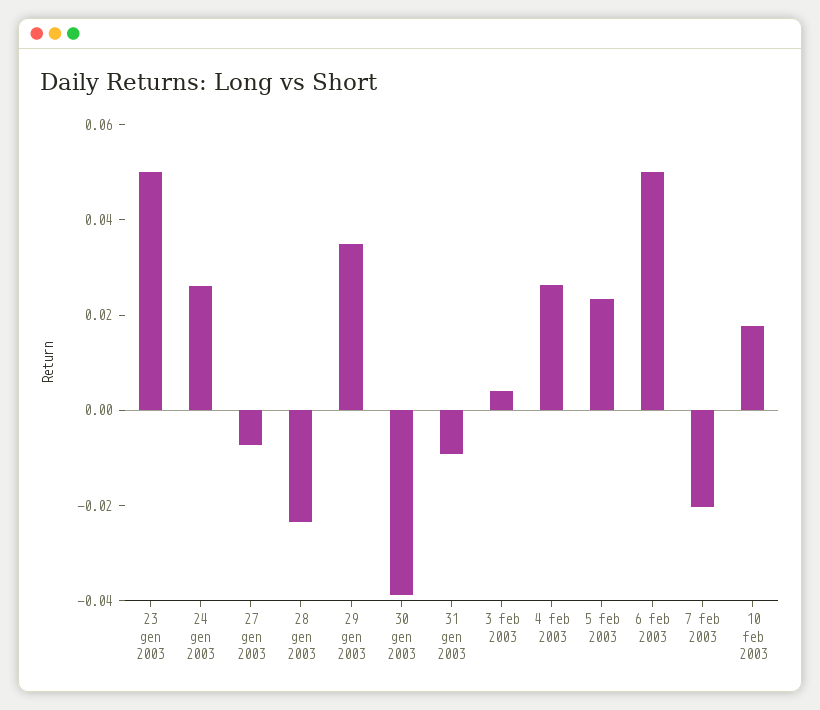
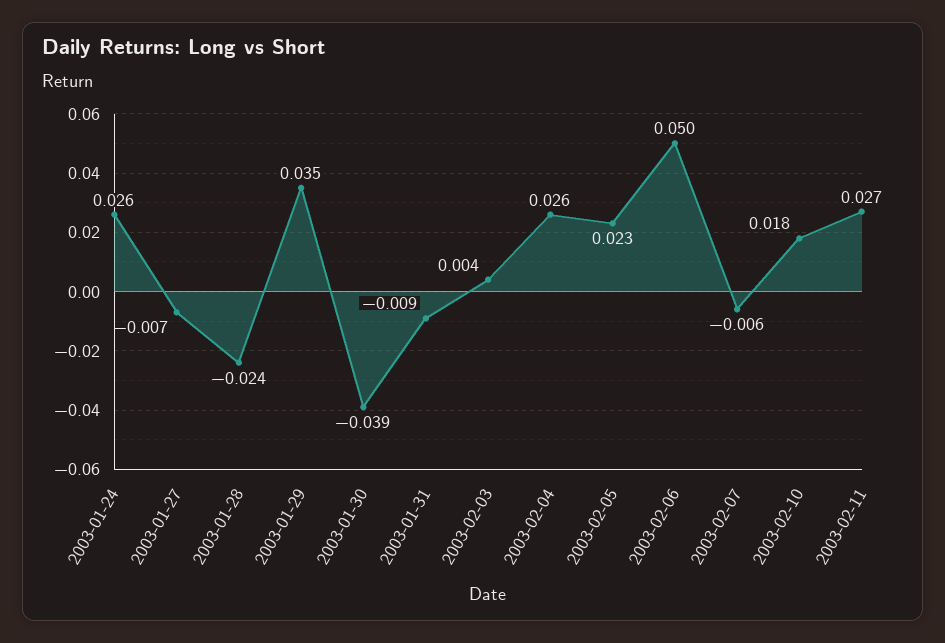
23 gen 2003: 0.05 -> none
7 feb 2003: -0.02 -> -0.006
2003-02-11: none -> 0.027

